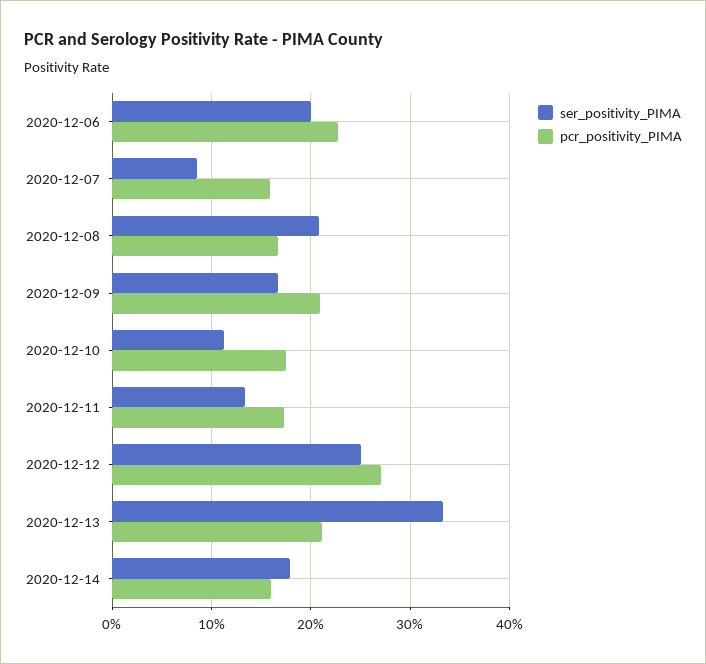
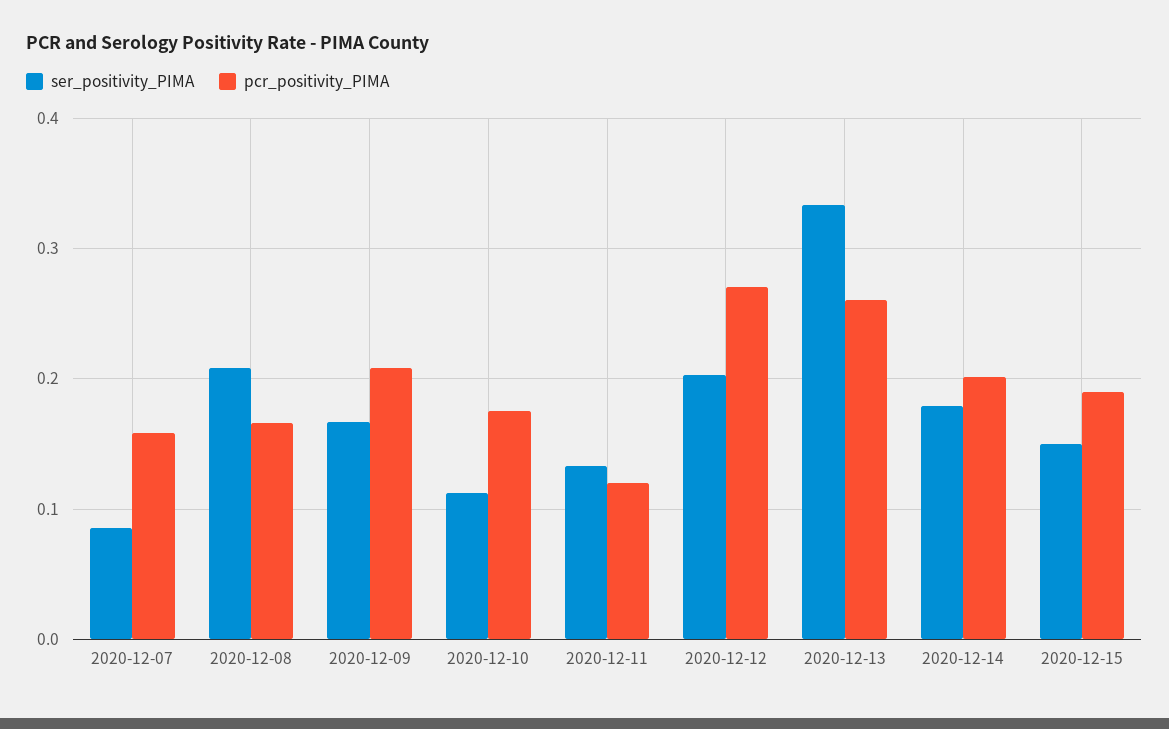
ser_positivity_PIMA, 2020-12-06: 0.2 -> none
pcr_positivity_PIMA, 2020-12-06: 0.23 -> none
pcr_positivity_PIMA, 2020-12-11: 0.17 -> 0.12
ser_positivity_PIMA, 2020-12-12: 0.25 -> 0.2
pcr_positivity_PIMA, 2020-12-13: 0.21 -> 0.26
pcr_positivity_PIMA, 2020-12-14: 0.16 -> 0.2
ser_positivity_PIMA, 2020-12-15: none -> 0.15
pcr_positivity_PIMA, 2020-12-15: none -> 0.19

